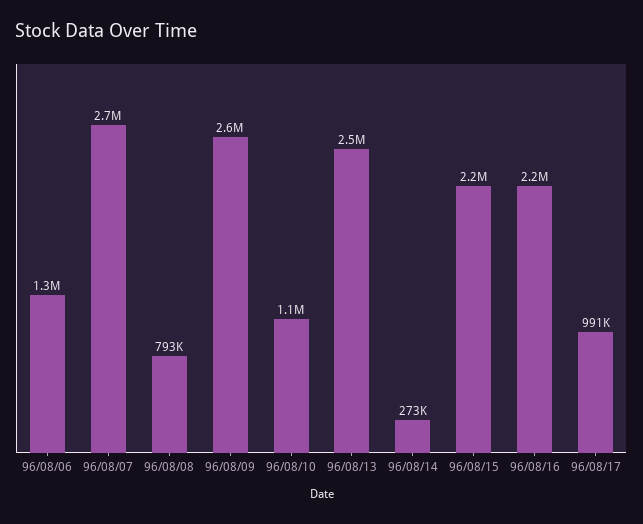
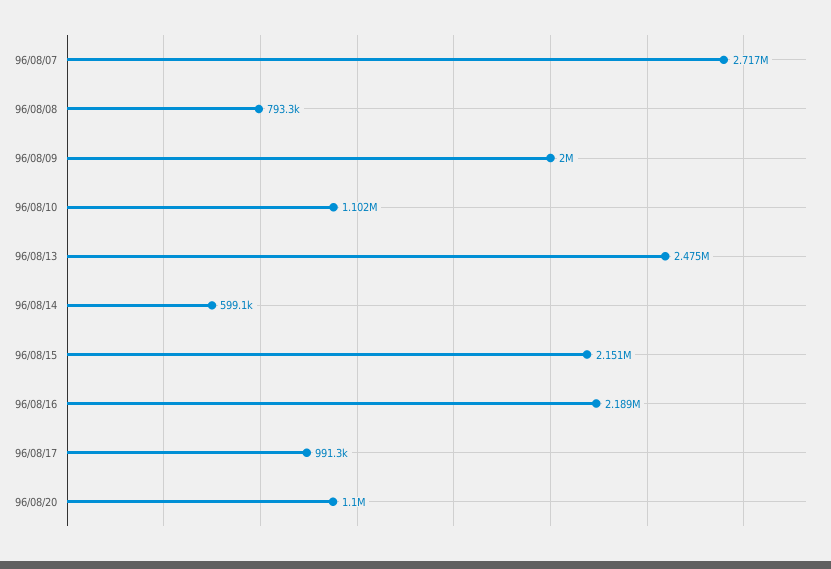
96/08/06: 1300000 -> none
96/08/09: 2600000 -> 2000000
96/08/14: 273000 -> 599100
96/08/20: none -> 1100000

